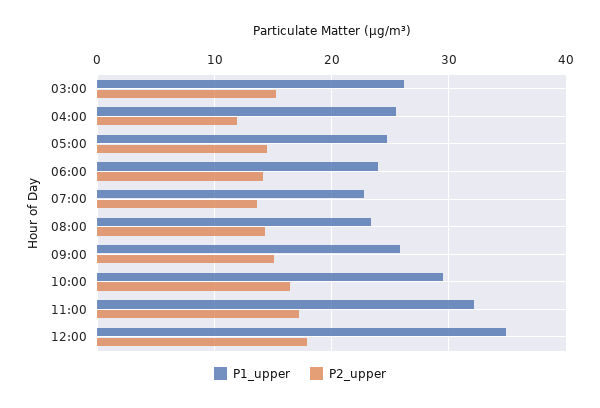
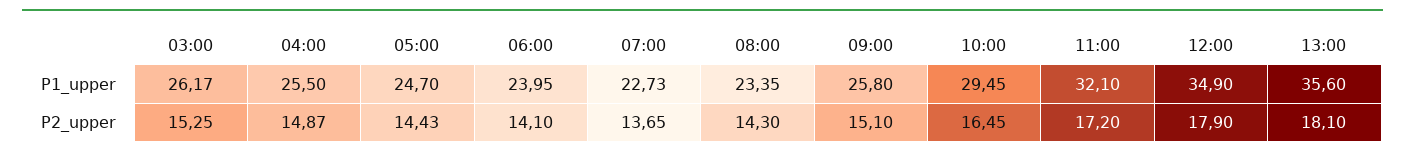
P2_upper, 04:00: 12 -> 14.87
P1_upper, 13:00: none -> 35.6
P2_upper, 13:00: none -> 18.1

